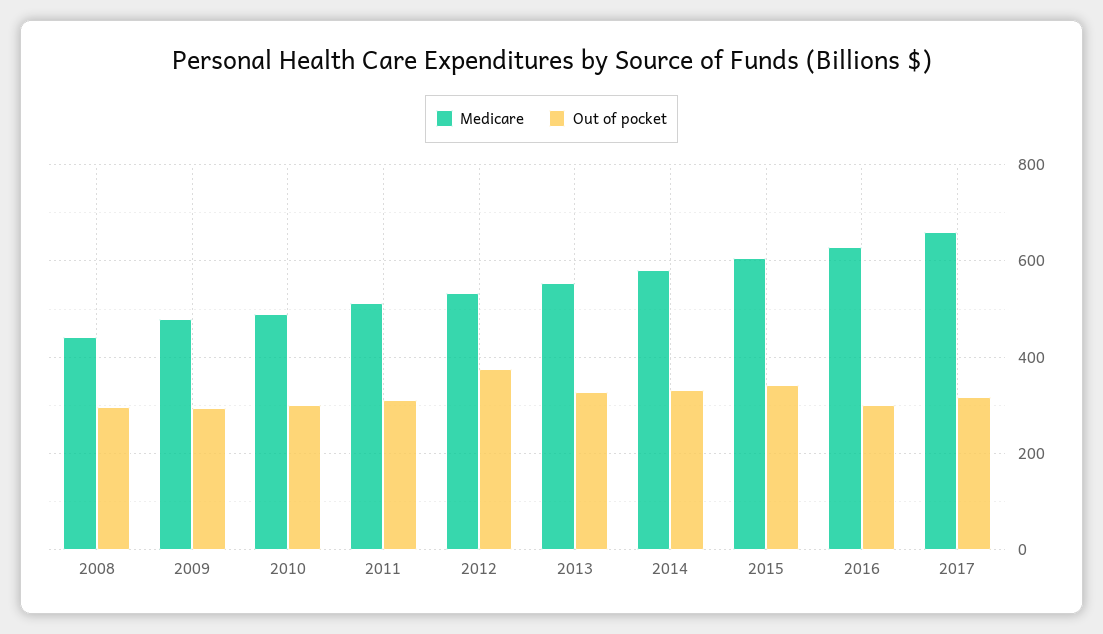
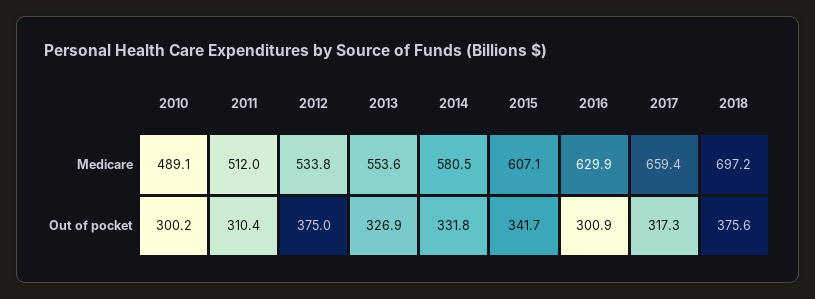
Medicare, 2008: 440 -> none
Out of pocket, 2008: 300 -> none
Medicare, 2009: 480 -> none
Out of pocket, 2009: 300 -> none
Medicare, 2018: none -> 697.2
Out of pocket, 2018: none -> 375.6

